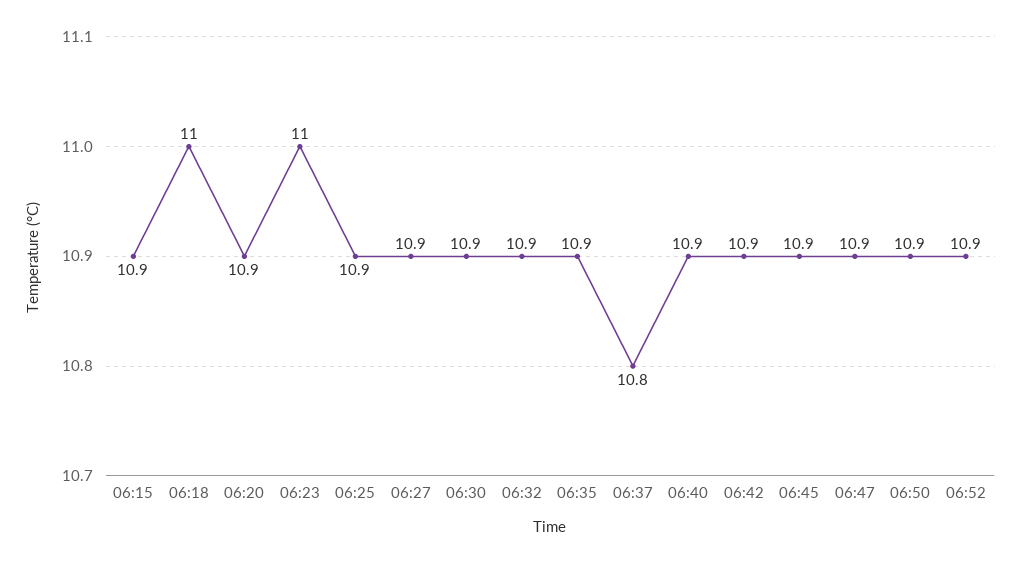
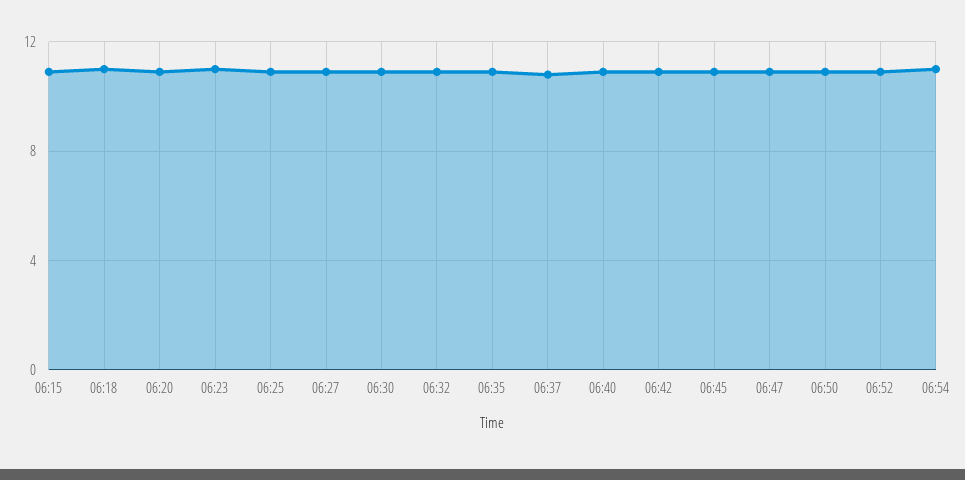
06:54: none -> 11

